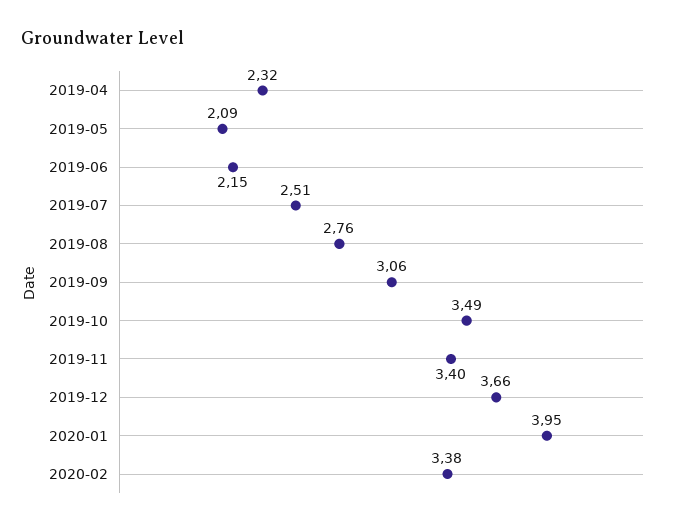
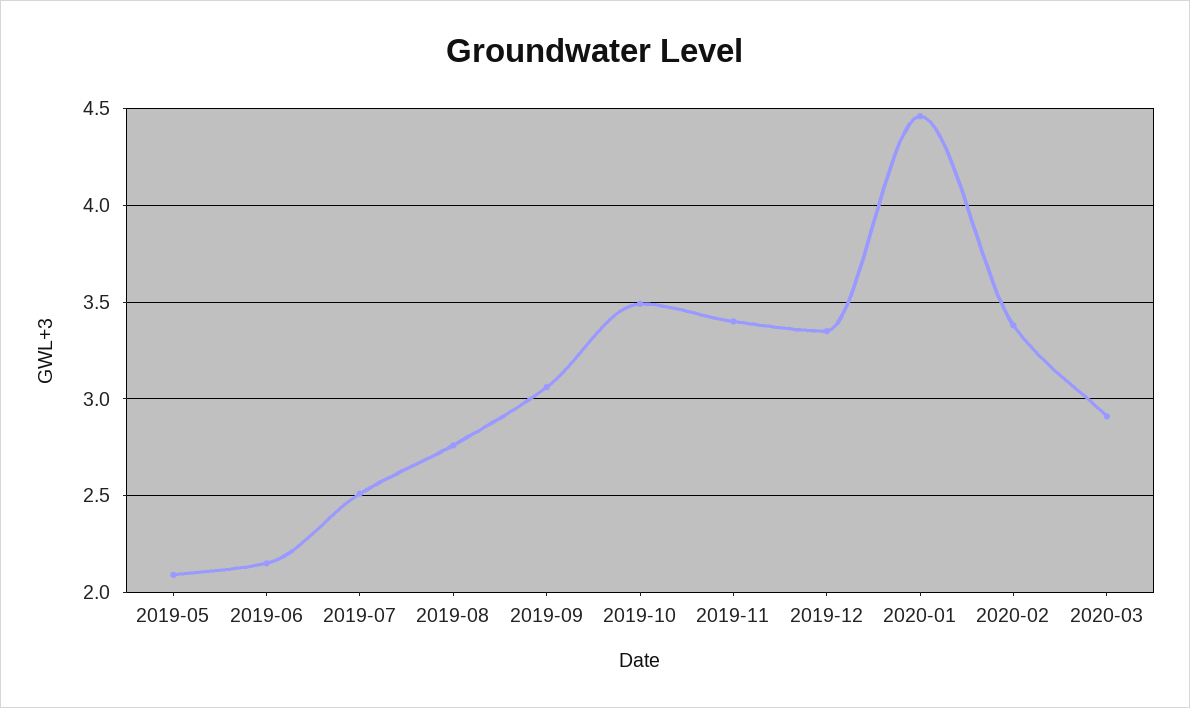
2019-04: 2.32 -> none
2019-12: 3.66 -> 3.35
2020-01: 3.95 -> 4.45
2020-03: none -> 2.9

